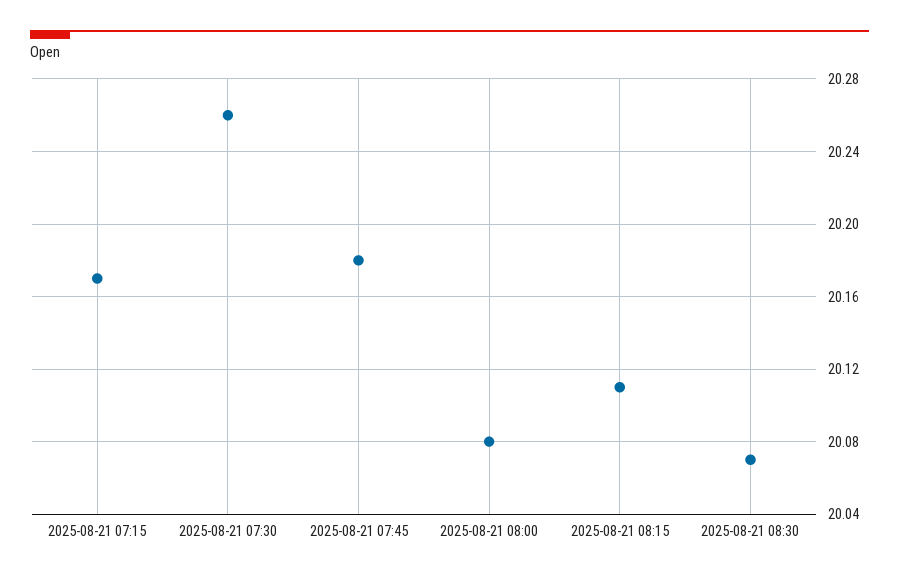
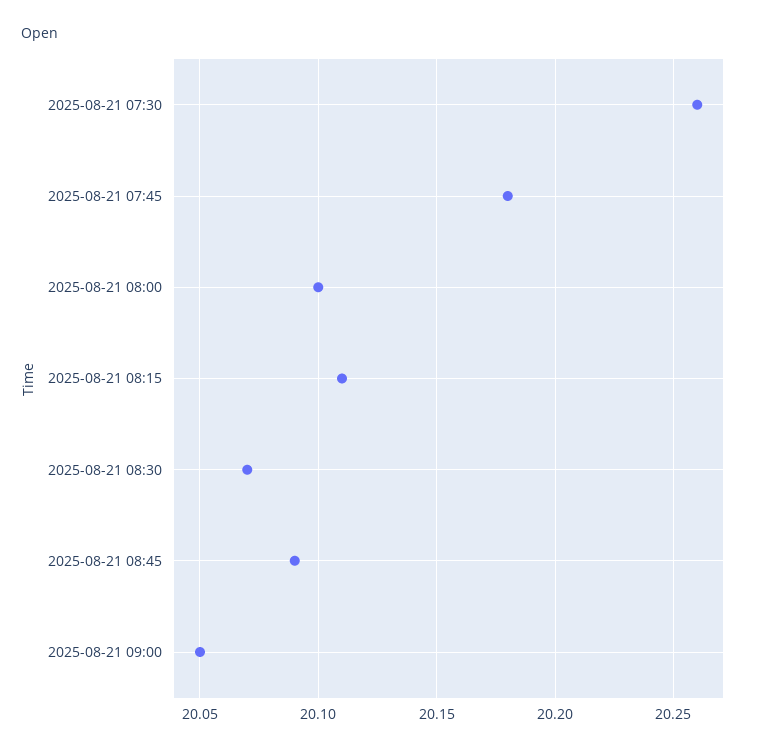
2025-08-21 07:15: 20.17 -> none
2025-08-21 08:00: 20.08 -> 20.1
2025-08-21 08:45: none -> 20.09
2025-08-21 09:00: none -> 20.05

